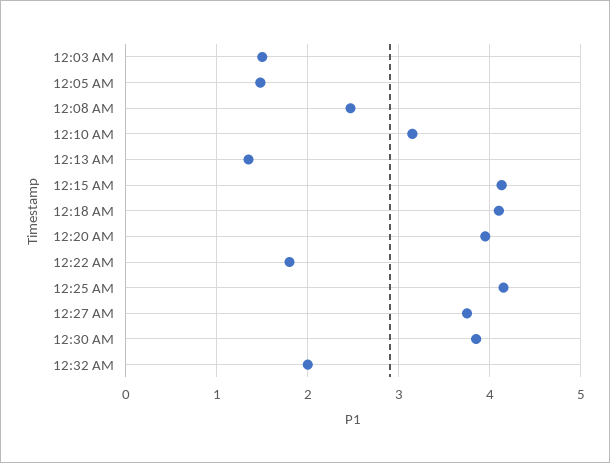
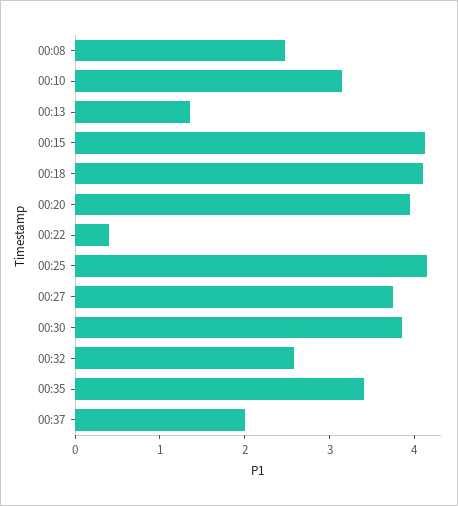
12:03 AM: 1.5 -> none
12:05 AM: 1.5 -> none
12:22 AM: 1.8 -> 0.4
12:32 AM: 2 -> 2.6
00:35: none -> 3.4
00:37: none -> 2

